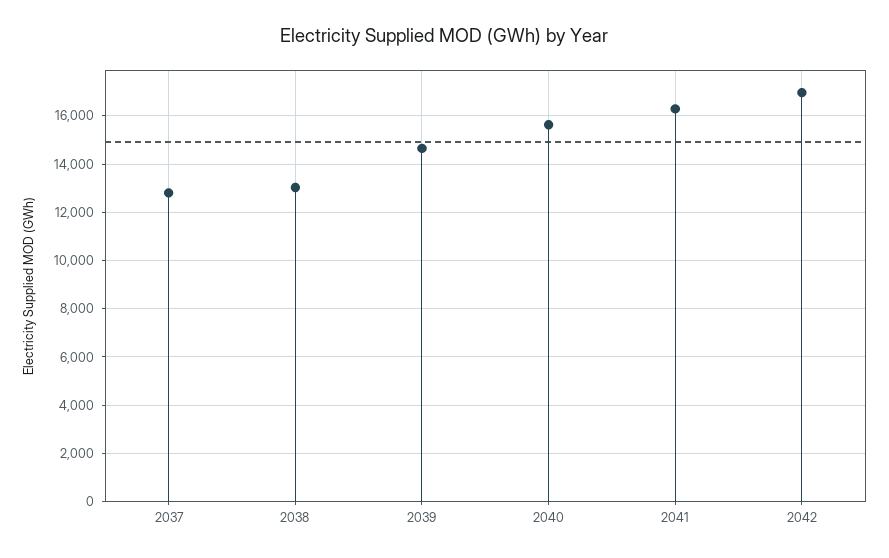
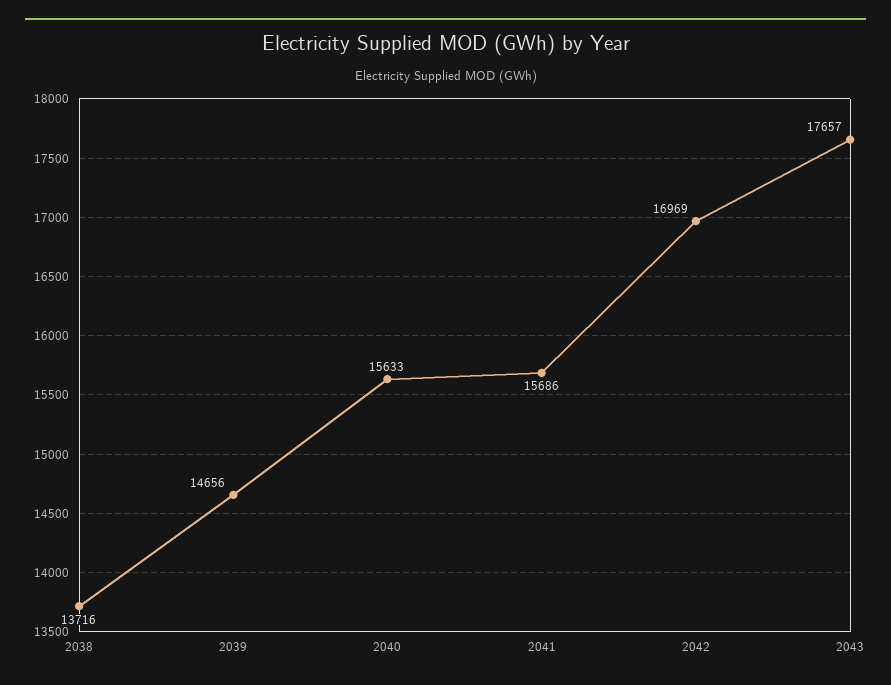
2037: 12750 -> none
2038: 13000 -> 13716
2041: 16250 -> 15686
2043: none -> 17657

